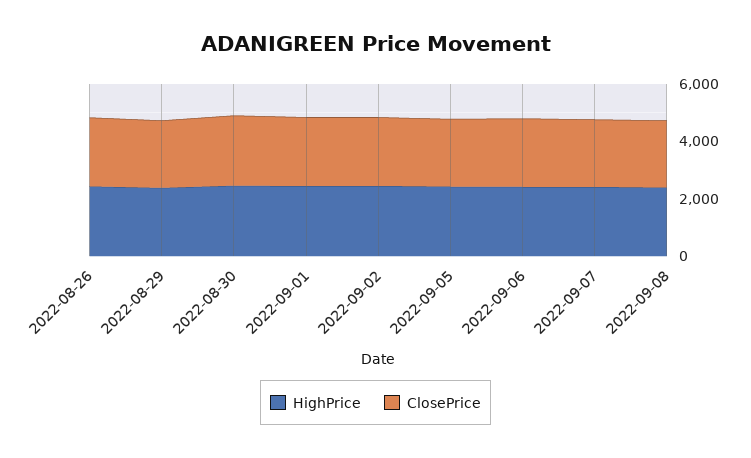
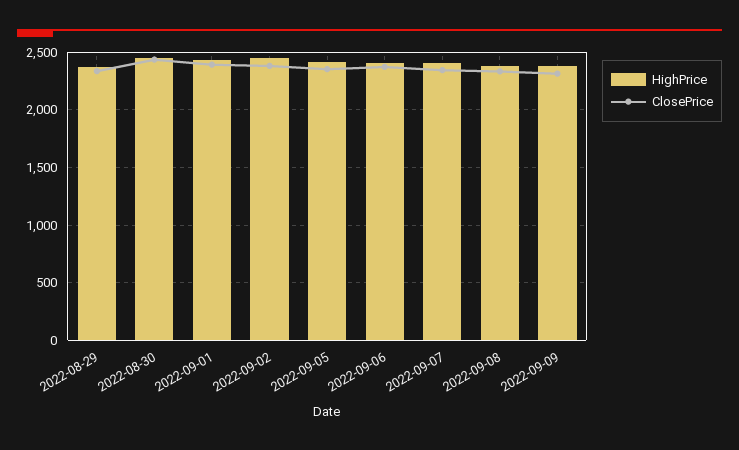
HighPrice, 2022-08-26: 2500 -> none
ClosePrice, 2022-08-26: 2500 -> none
HighPrice, 2022-09-09: none -> 2400
ClosePrice, 2022-09-09: none -> 2300

